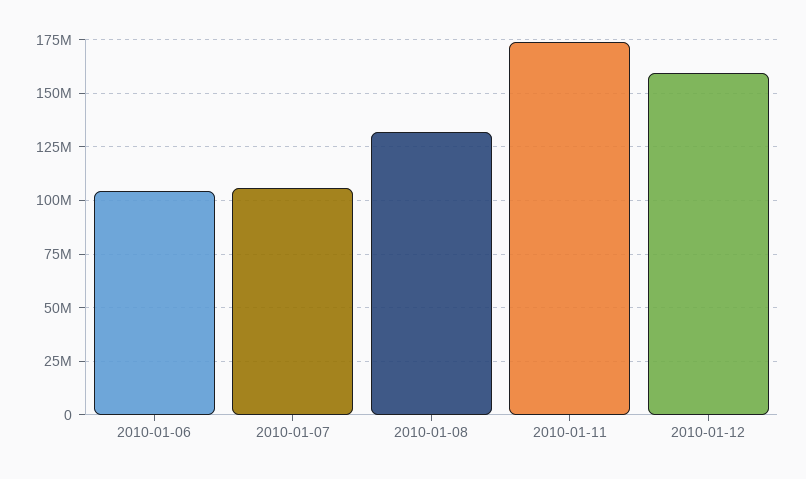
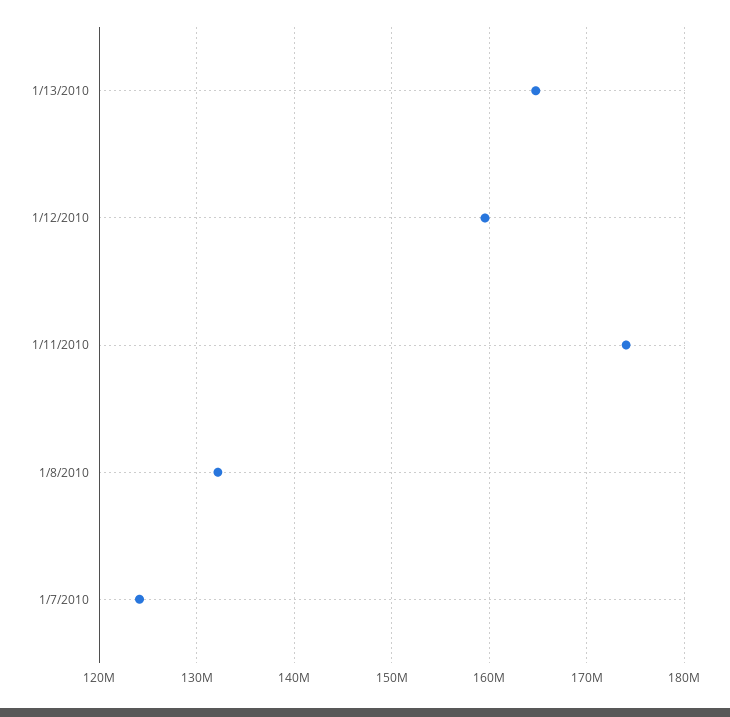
2010-01-06: 105000000 -> none
2010-01-07: 105000000 -> 124000000
1/13/2010: none -> 165000000

